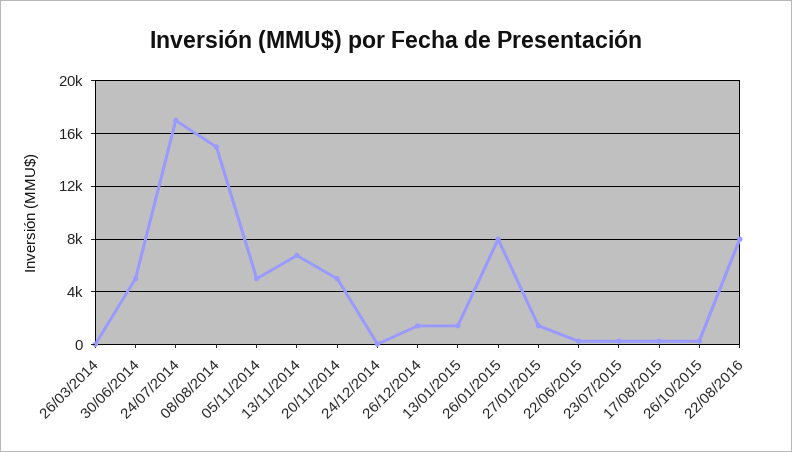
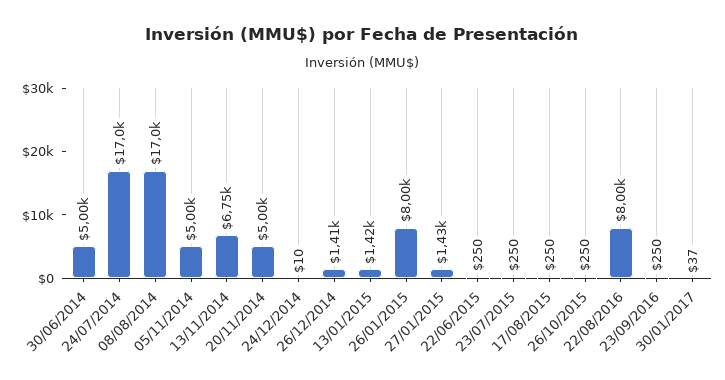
26/03/2014: 0 -> none
08/08/2014: 15000 -> 17000
23/09/2016: none -> 250
30/01/2017: none -> 37

